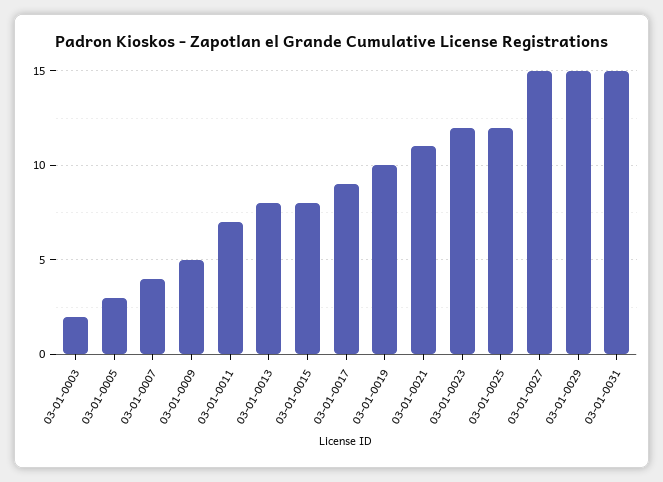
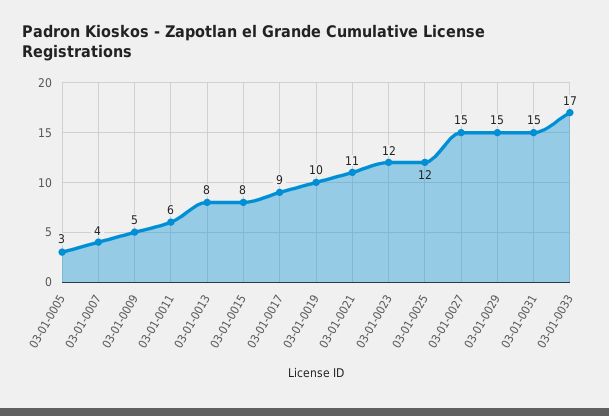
03-01-0003: 2 -> none
03-01-0011: 7 -> 6
03-01-0033: none -> 17

